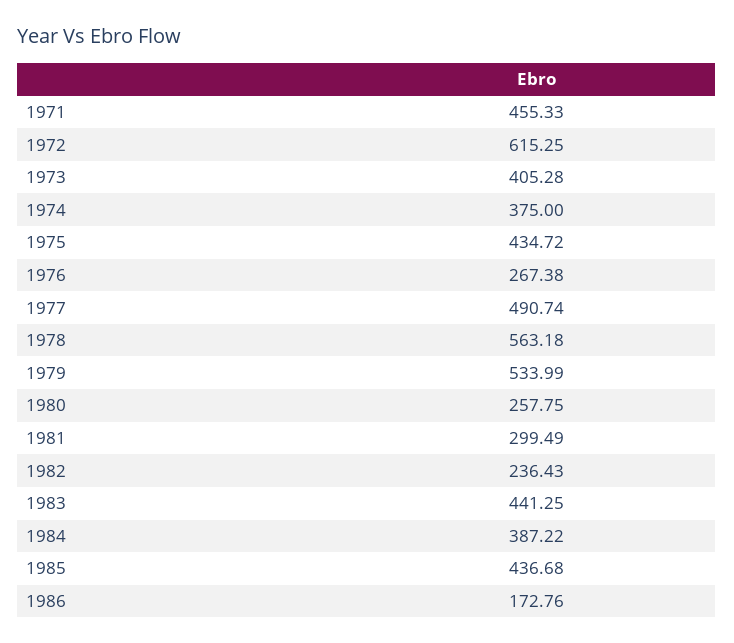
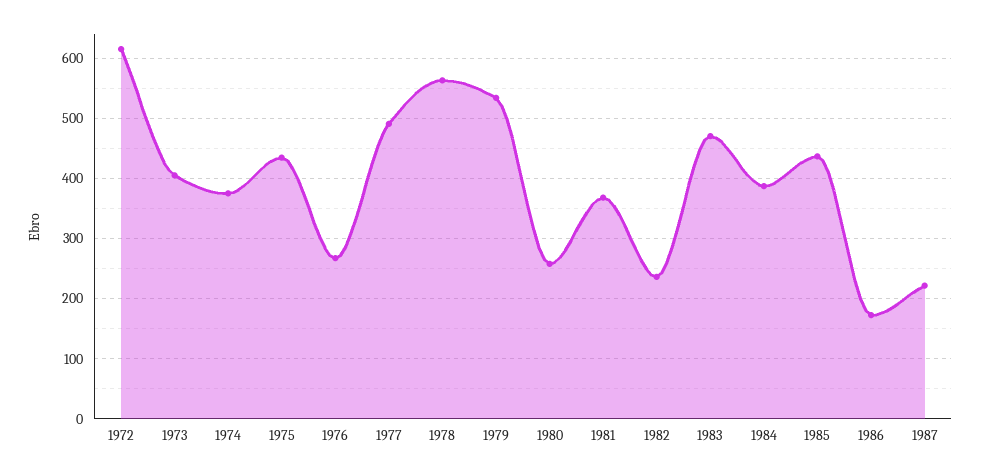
1971: 455.33 -> none
1981: 299.49 -> 370
1983: 441.25 -> 470
1987: none -> 220

